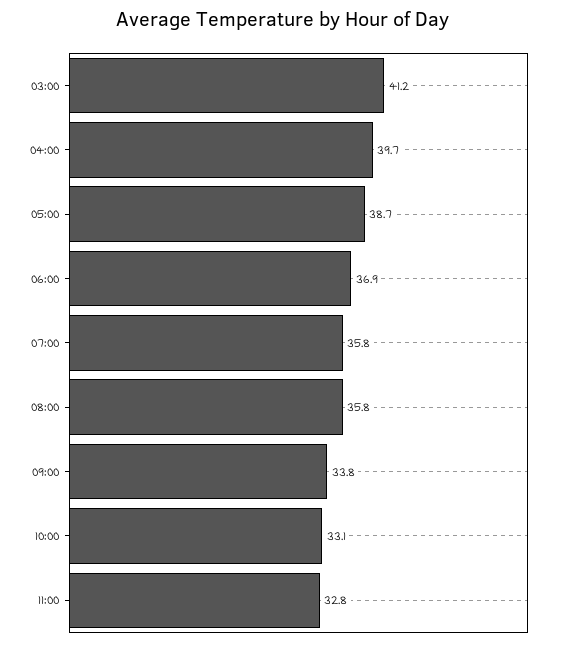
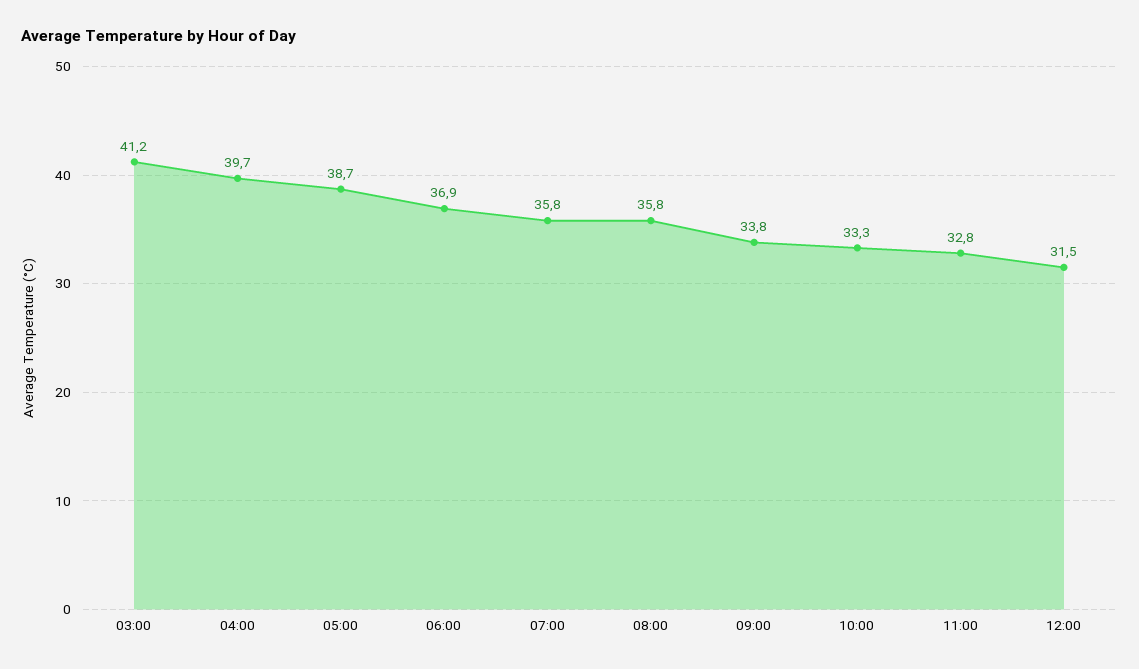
10:00: 33.1 -> 33.3
12:00: none -> 31.5

